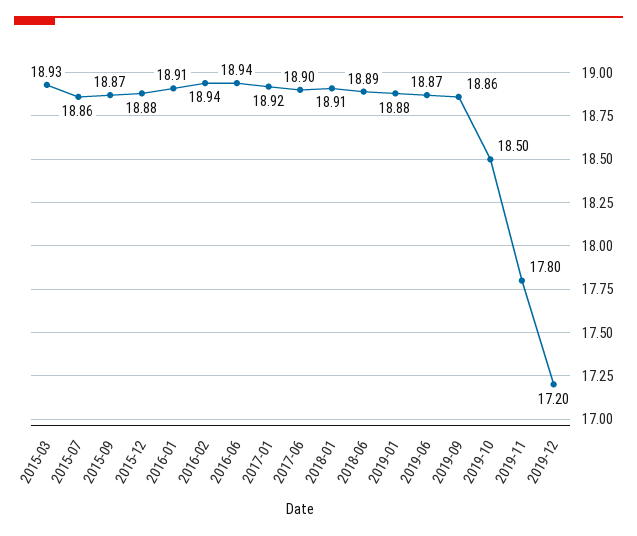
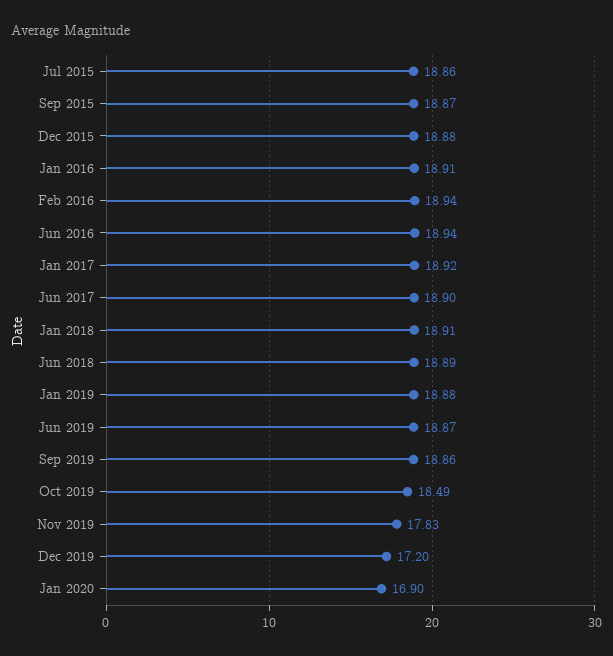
2015-03: 18.93 -> none
2019-10: 18.5 -> 18.49
2019-11: 17.8 -> 17.83
Jan 2020: none -> 16.9

